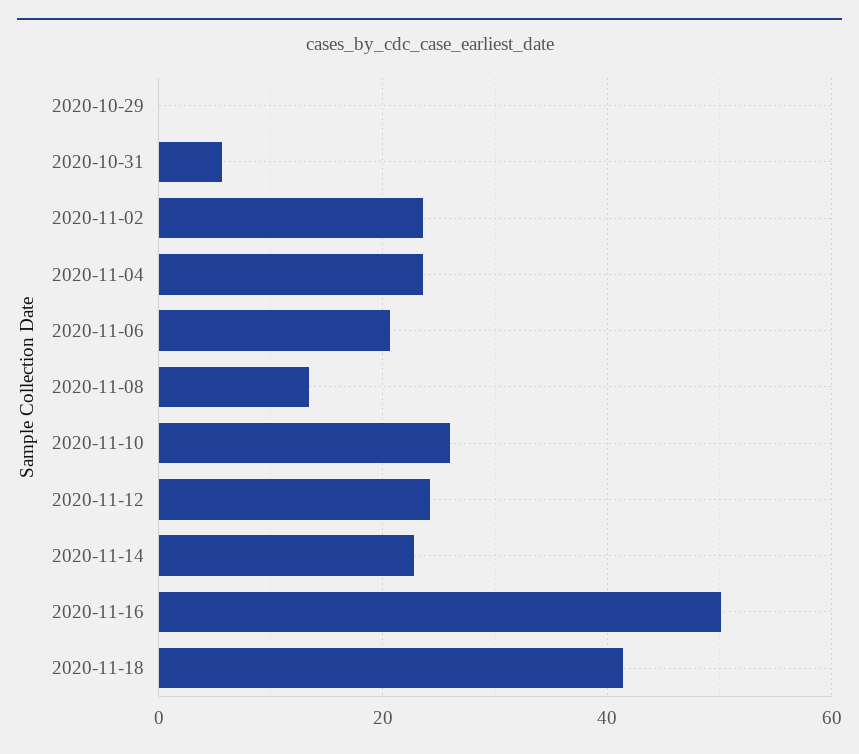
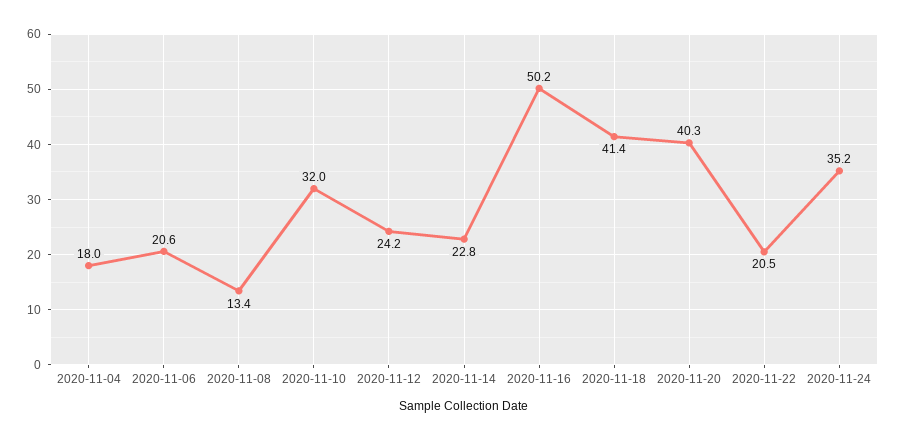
2020-10-29: 0 -> none
2020-10-31: 6 -> none
2020-11-02: 24 -> none
2020-11-04: 24 -> 18
2020-11-10: 26 -> 32
2020-11-20: none -> 40.3
2020-11-22: none -> 20.5
2020-11-24: none -> 35.2

